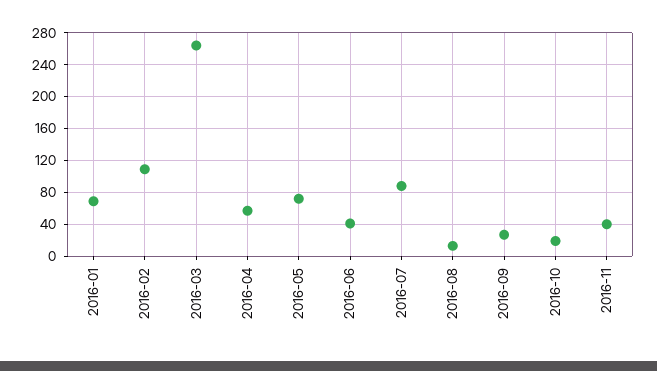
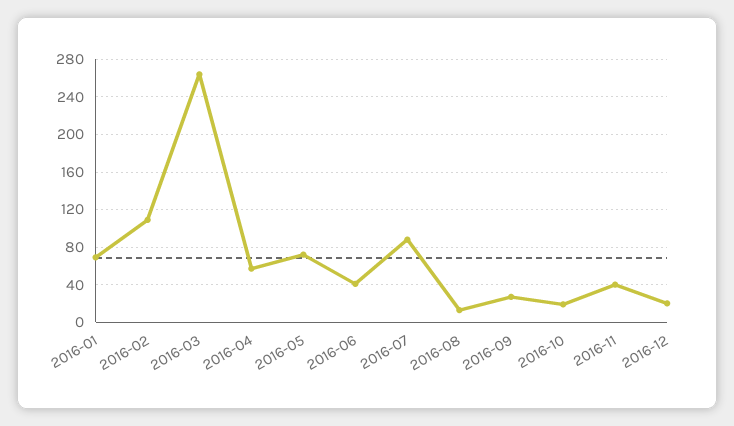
2016-12: none -> 20

